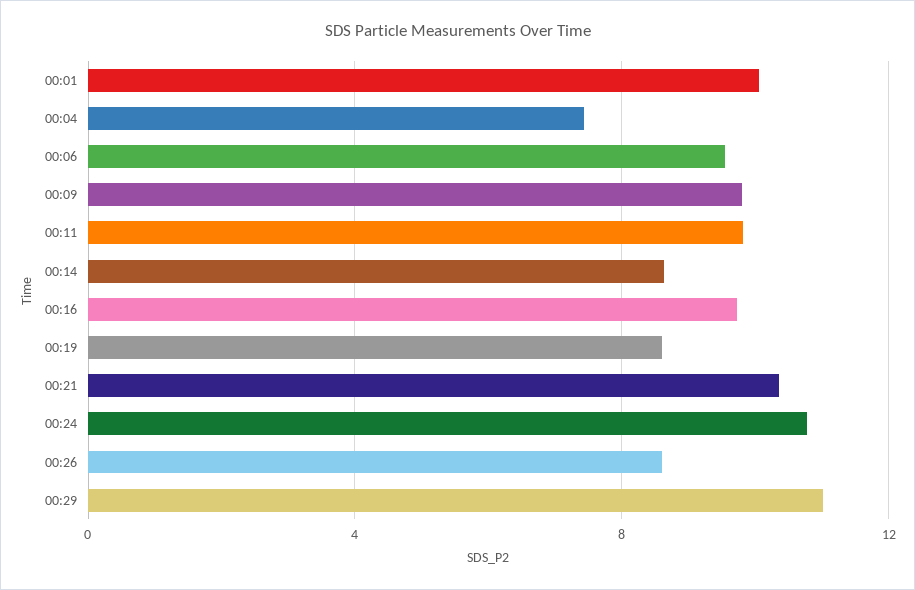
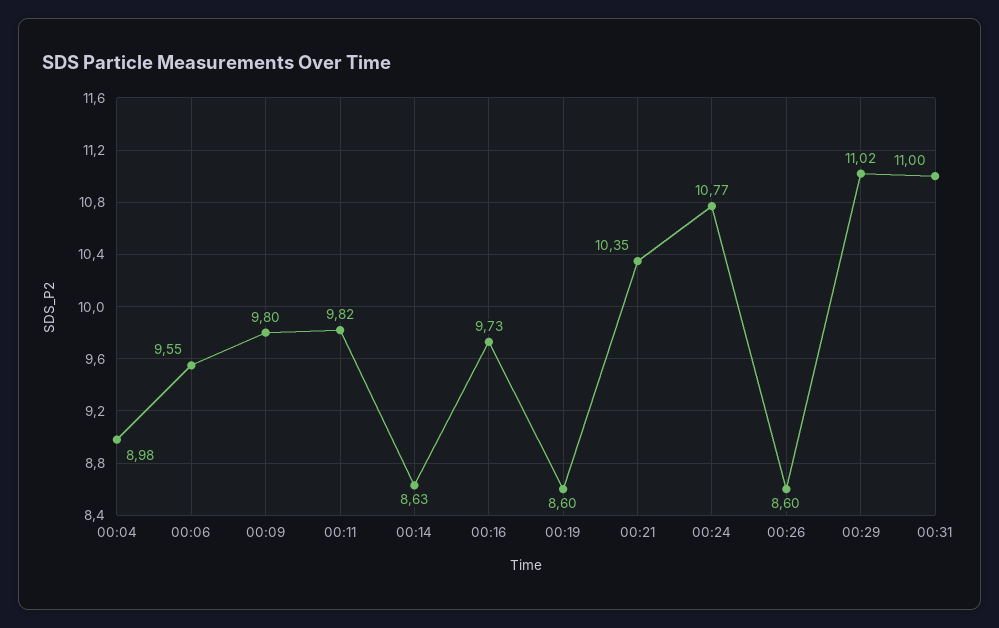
00:01: 10 -> none
00:04: 7.5 -> 8.98
00:31: none -> 11

